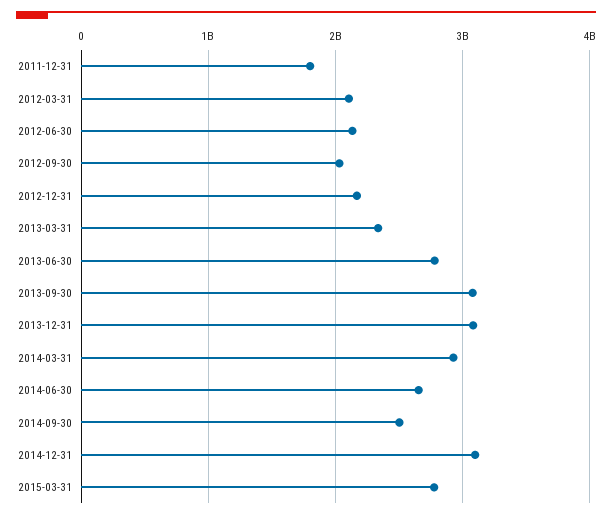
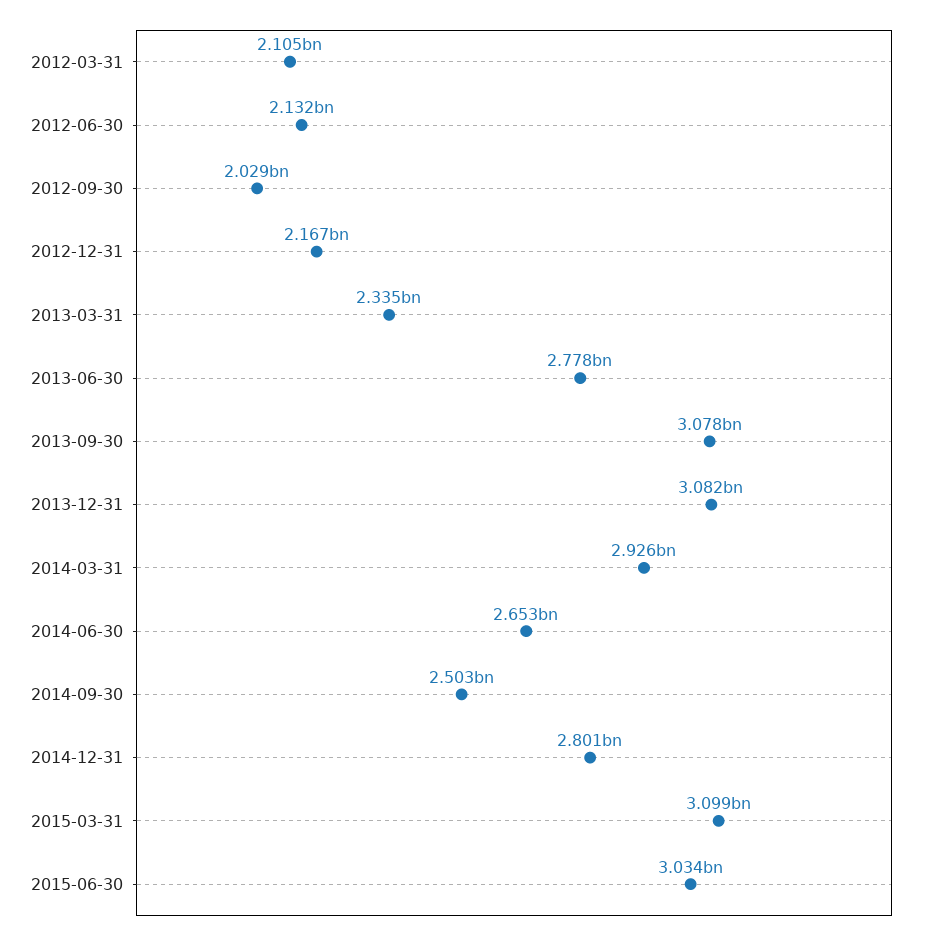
2011-12-31: 1800000000 -> none
2014-12-31: 3100000000 -> 2801000000
2015-03-31: 2800000000 -> 3099000000
2015-06-30: none -> 3034000000

